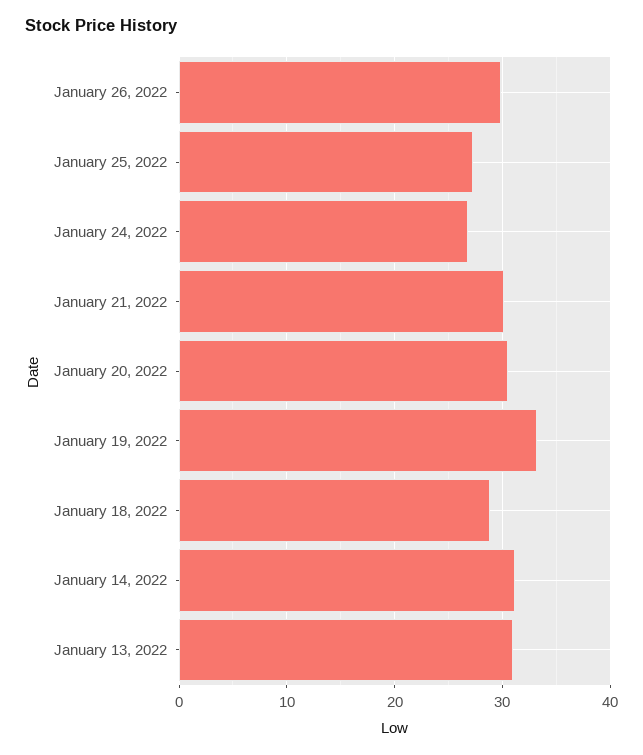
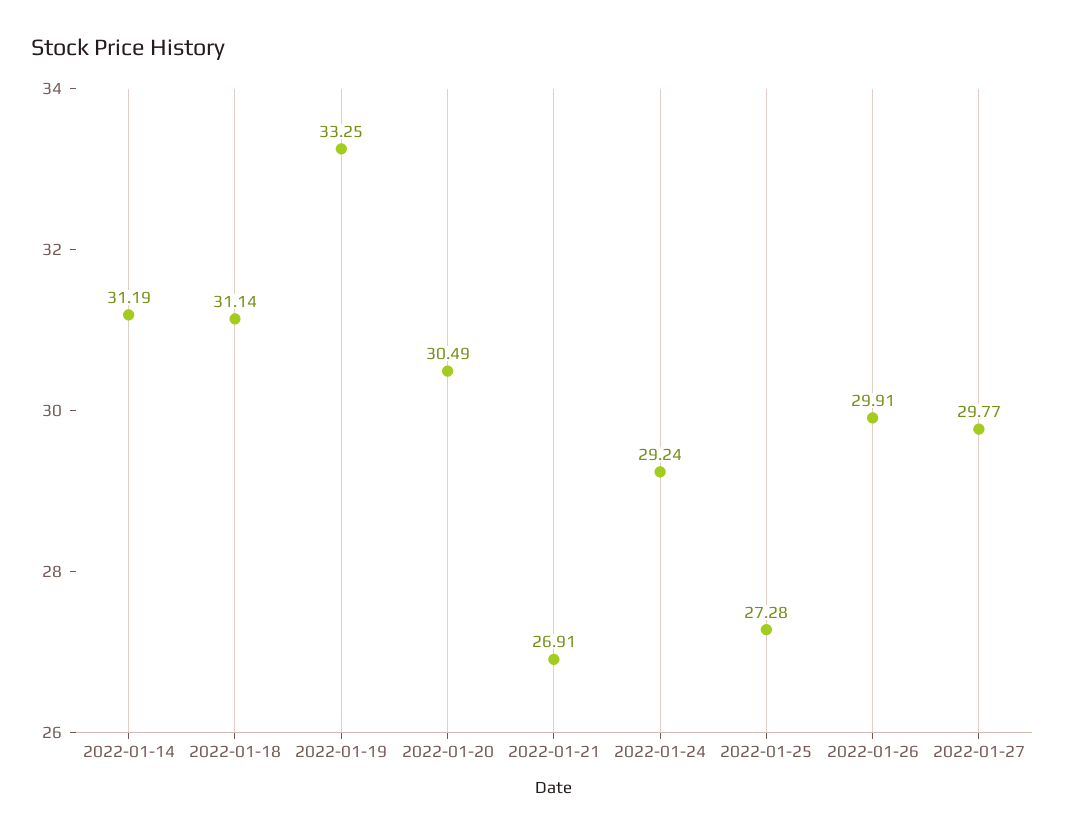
January 24, 2022: 27 -> 29.24
January 21, 2022: 30 -> 26.91
January 18, 2022: 29 -> 31.14
January 13, 2022: 31 -> none
2022-01-27: none -> 29.77

